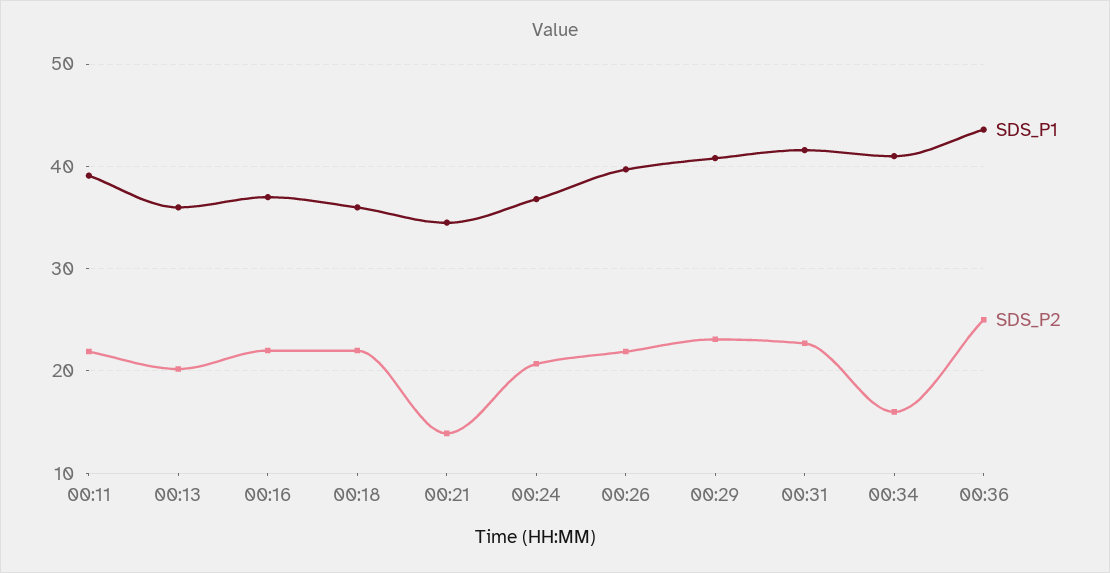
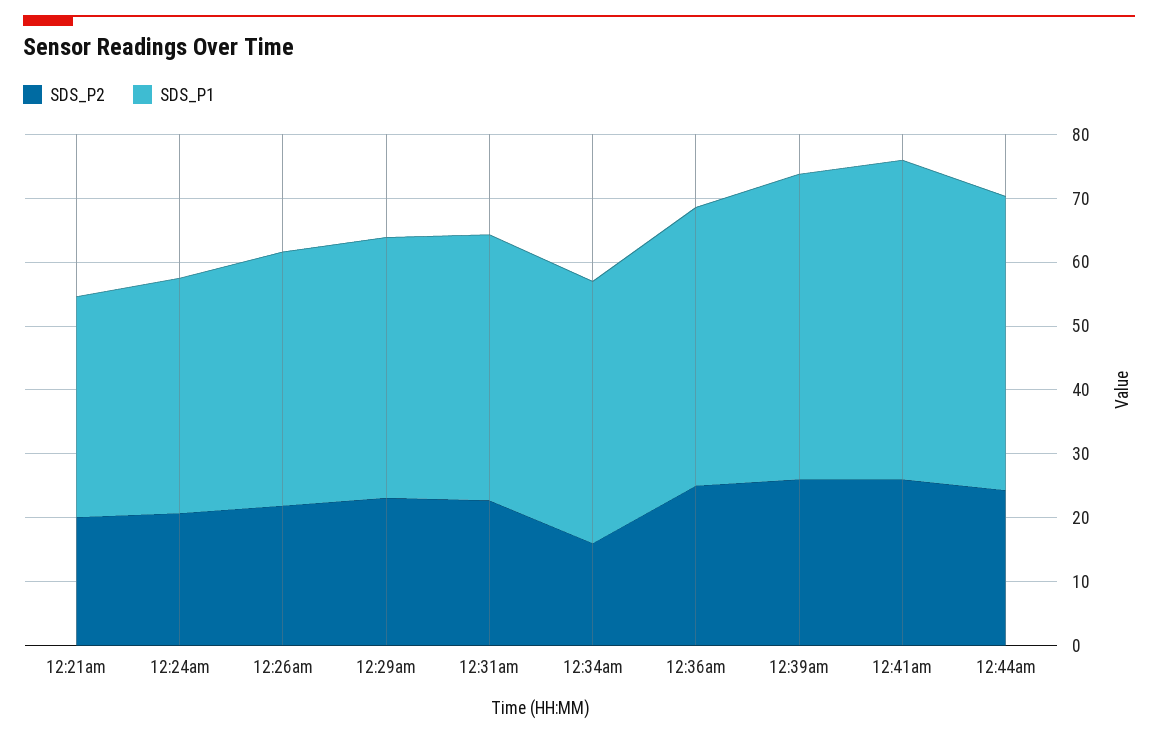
SDS_P1, 00:11: 39 -> none
SDS_P2, 00:11: 22 -> none
SDS_P1, 00:13: 36 -> none
SDS_P2, 00:13: 20 -> none
SDS_P1, 00:16: 37 -> none
SDS_P2, 00:16: 22 -> none
SDS_P1, 00:18: 36 -> none
SDS_P2, 00:18: 22 -> none
SDS_P2, 00:21: 14 -> 20
SDS_P2, 12:39am: none -> 26
SDS_P1, 12:39am: none -> 48
SDS_P2, 12:41am: none -> 26
SDS_P1, 12:41am: none -> 50
SDS_P2, 12:44am: none -> 24
SDS_P1, 12:44am: none -> 46

